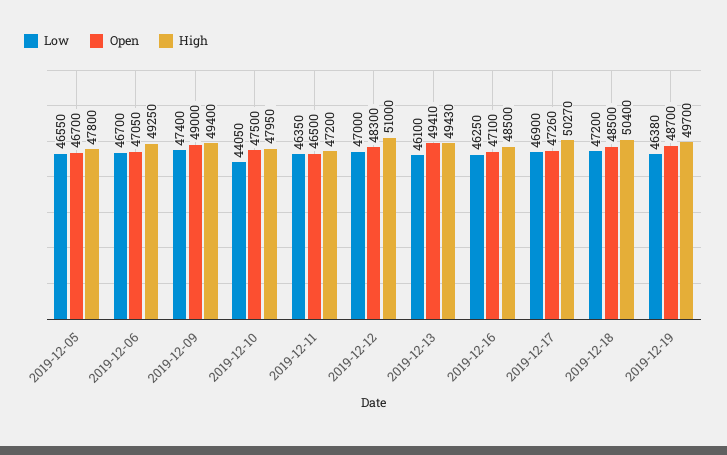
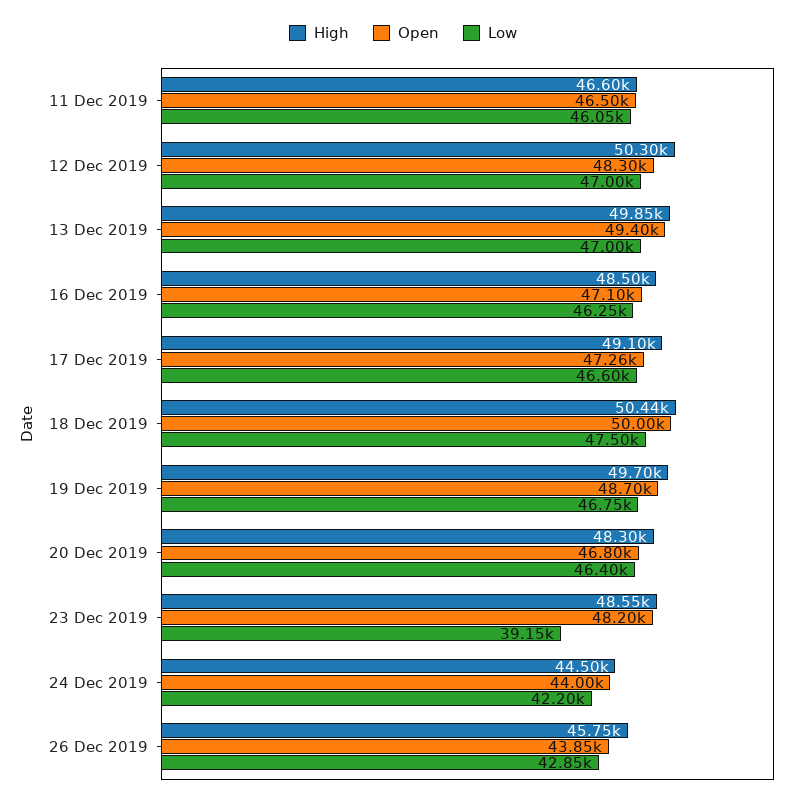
Low, 2019-12-05: 46550 -> none
Open, 2019-12-05: 46700 -> none
High, 2019-12-05: 47800 -> none
Low, 2019-12-06: 46700 -> none
Open, 2019-12-06: 47050 -> none
High, 2019-12-06: 49250 -> none
Low, 2019-12-09: 47400 -> none
Open, 2019-12-09: 49000 -> none
High, 2019-12-09: 49400 -> none
Low, 2019-12-10: 44050 -> none
Open, 2019-12-10: 47500 -> none
High, 2019-12-10: 47950 -> none
Low, 2019-12-11: 46350 -> 46050
High, 2019-12-11: 47200 -> 46600
High, 2019-12-12: 51000 -> 50300
Low, 2019-12-13: 46100 -> 47000
Open, 2019-12-13: 49410 -> 49400
High, 2019-12-13: 49430 -> 49850
Low, 2019-12-17: 46900 -> 46600
High, 2019-12-17: 50270 -> 49100
Low, 2019-12-18: 47200 -> 47500
Open, 2019-12-18: 48500 -> 50000
High, 2019-12-18: 50400 -> 50440
Low, 2019-12-19: 46380 -> 46750
High, 20 Dec 2019: none -> 48300
Open, 20 Dec 2019: none -> 46800
Low, 20 Dec 2019: none -> 46400
High, 23 Dec 2019: none -> 48550
Open, 23 Dec 2019: none -> 48200
Low, 23 Dec 2019: none -> 39150
High, 24 Dec 2019: none -> 44500
Open, 24 Dec 2019: none -> 44000
Low, 24 Dec 2019: none -> 42200
High, 26 Dec 2019: none -> 45750
Open, 26 Dec 2019: none -> 43850
Low, 26 Dec 2019: none -> 42850

